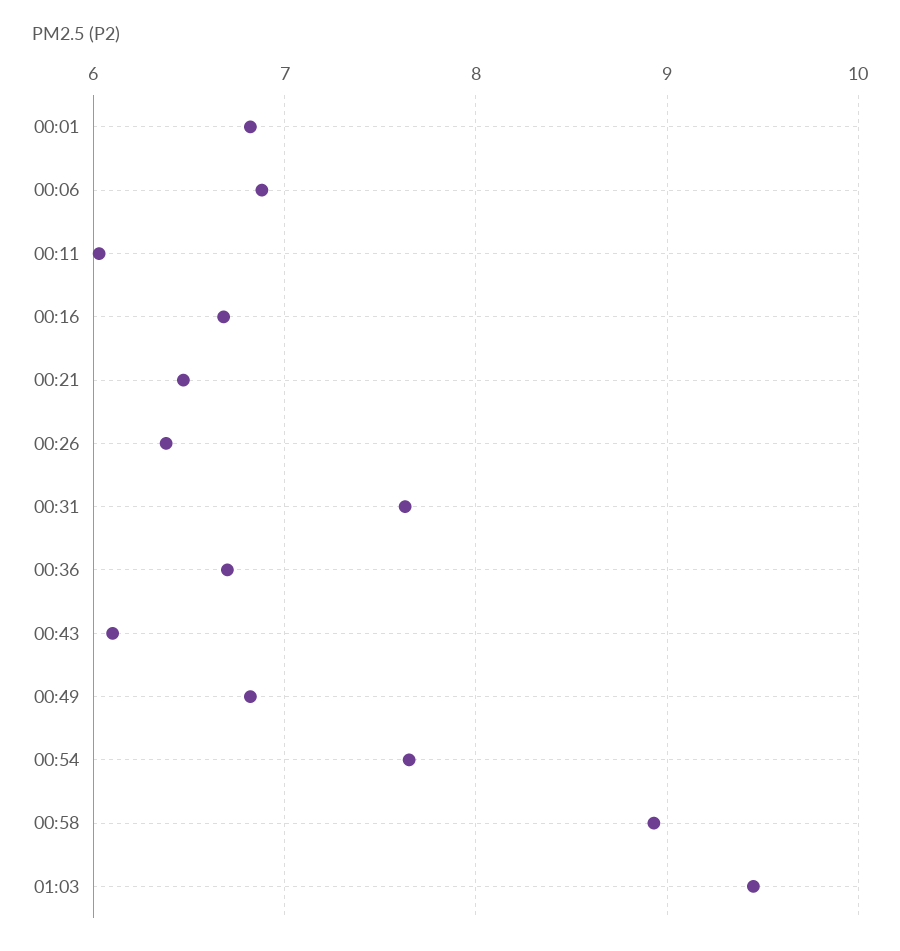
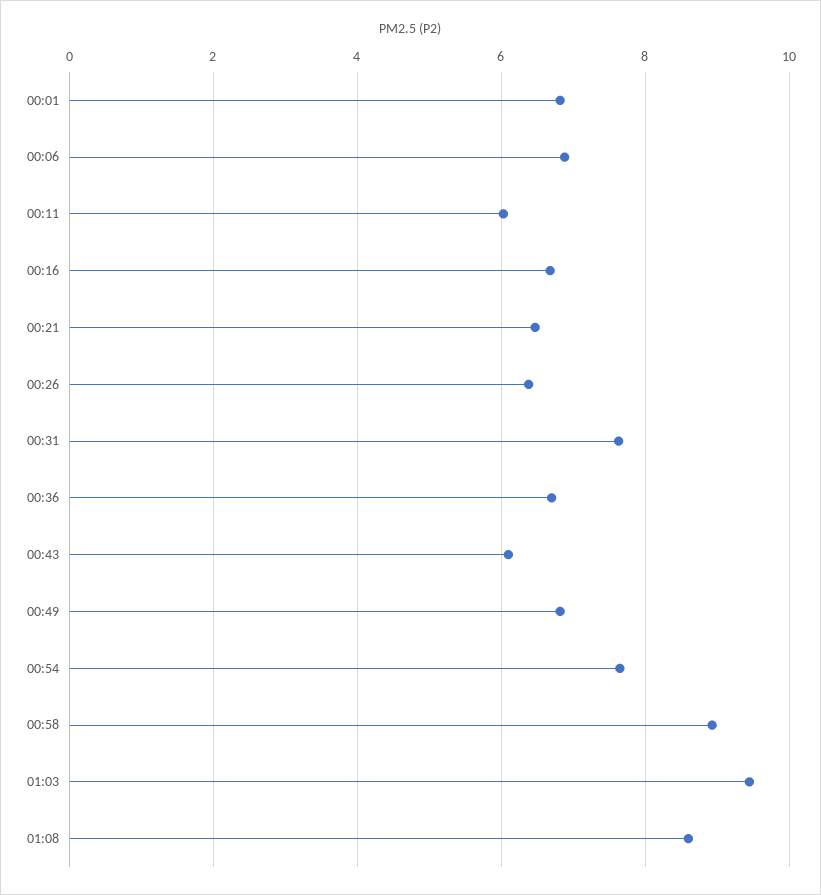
01:08: none -> 8.6

